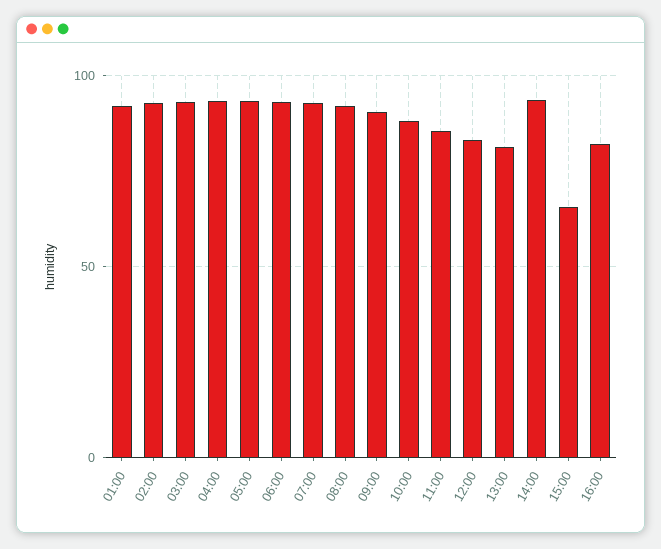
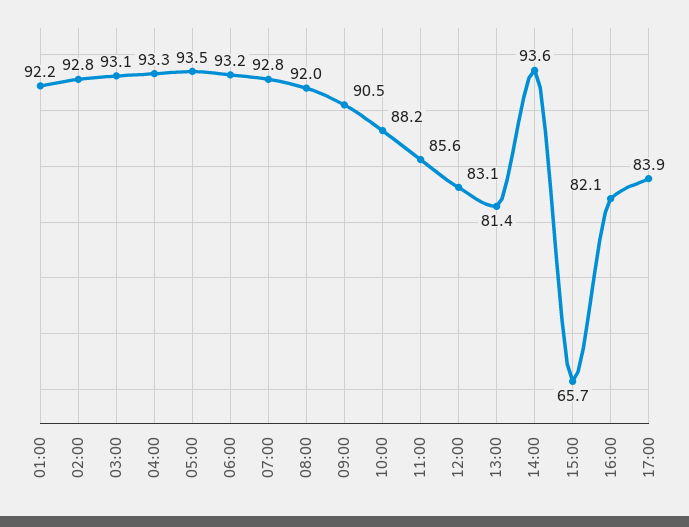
17:00: none -> 83.9

